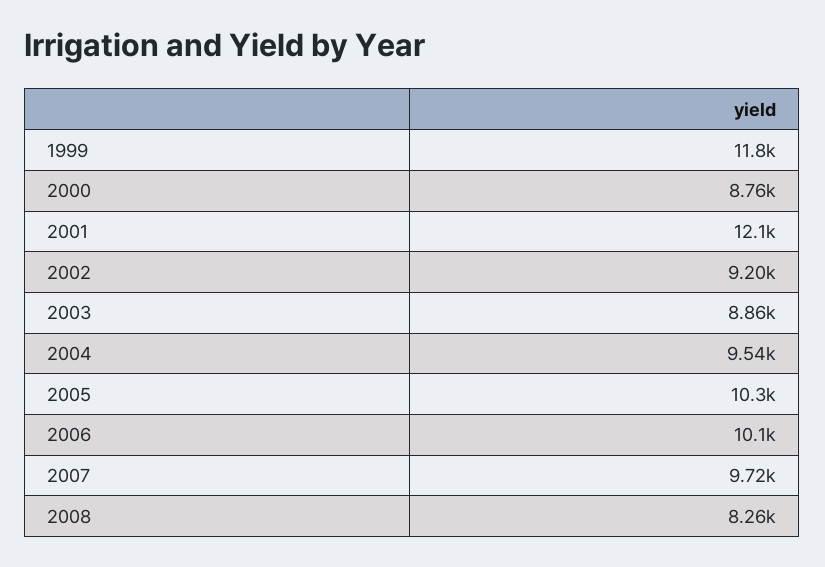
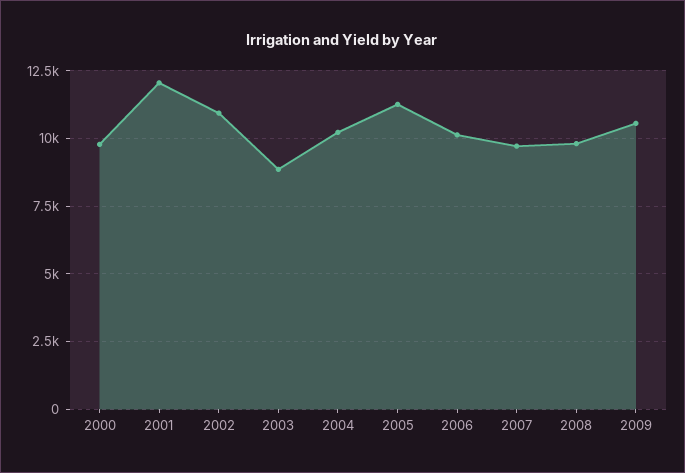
1999: 11800 -> none
2000: 8760 -> 9750
2002: 9200 -> 11000
2004: 9540 -> 10250
2005: 10300 -> 11250
2008: 8260 -> 9750
2009: none -> 10500

